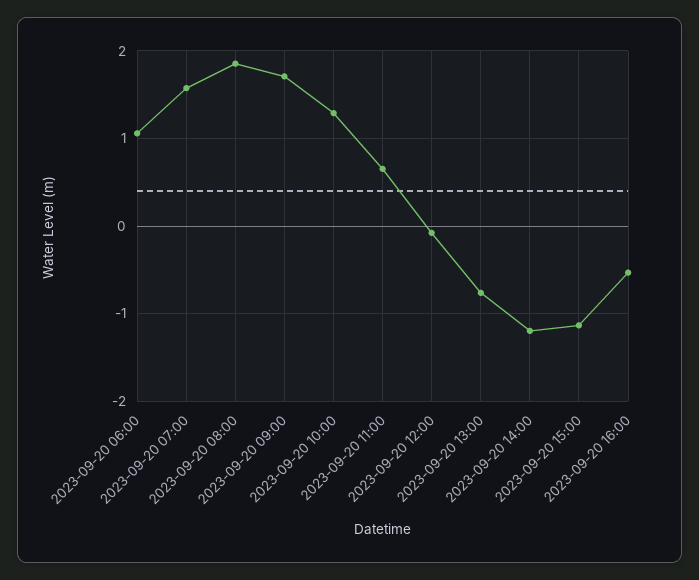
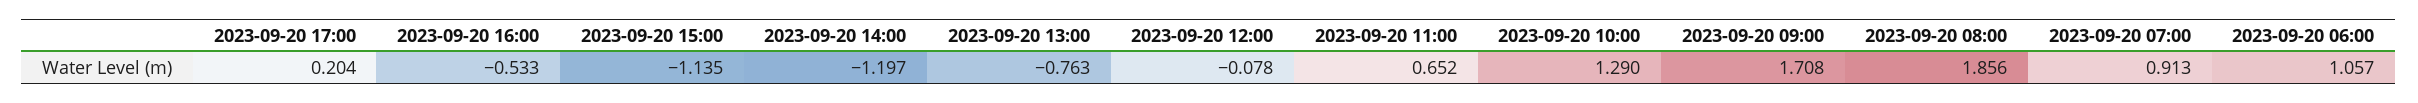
2023-09-20 07:00: 1.6 -> 0.913
2023-09-20 17:00: none -> 0.204

